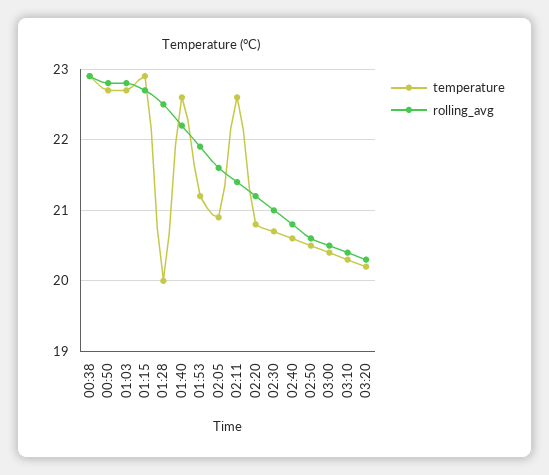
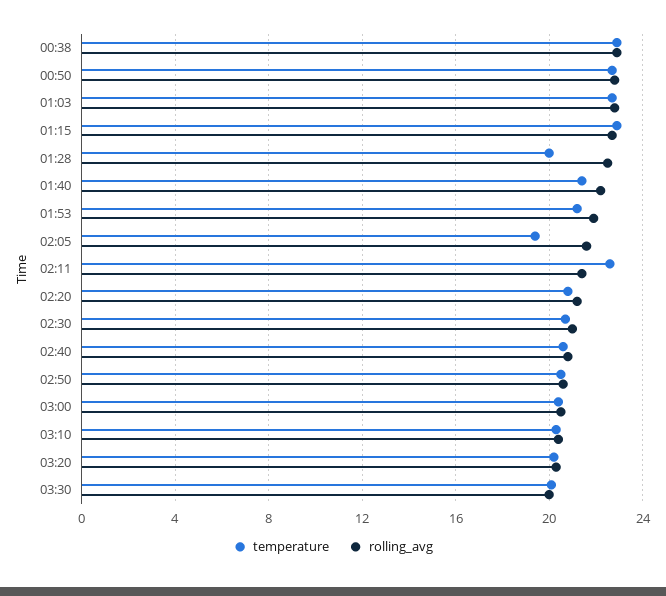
temperature, 01:40: 22.6 -> 21.5
temperature, 02:05: 20.9 -> 19.5
temperature, 03:30: none -> 20
rolling_avg, 03:30: none -> 20

